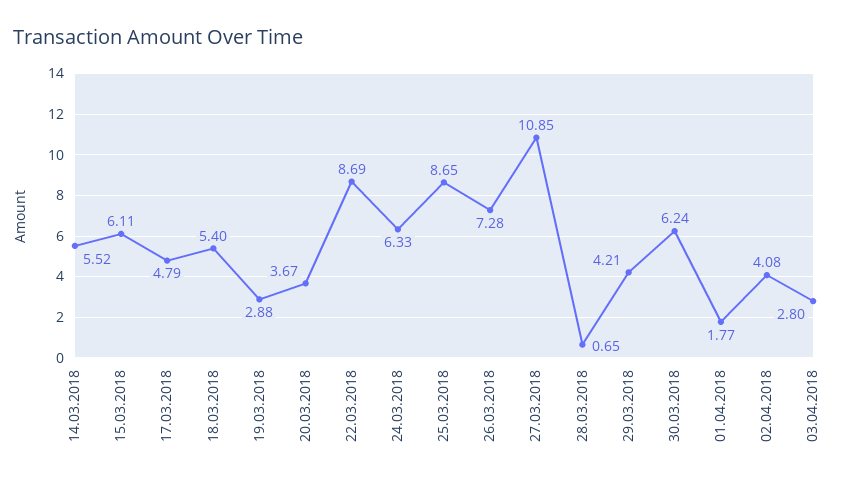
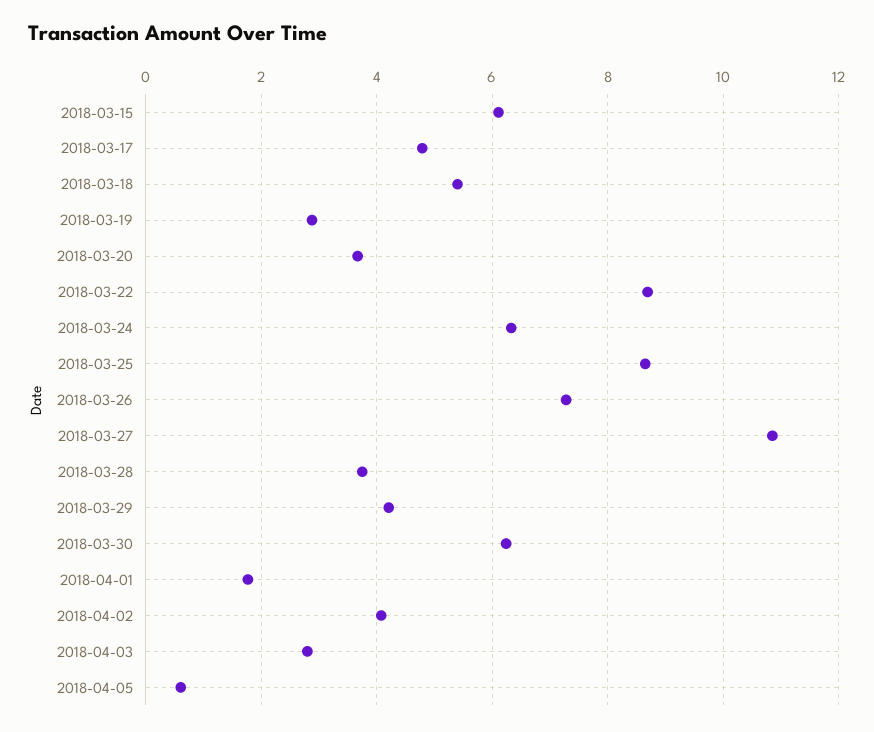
14.03.2018: 5.52 -> none
28.03.2018: 0.65 -> 3.8
2018-04-05: none -> 0.6

